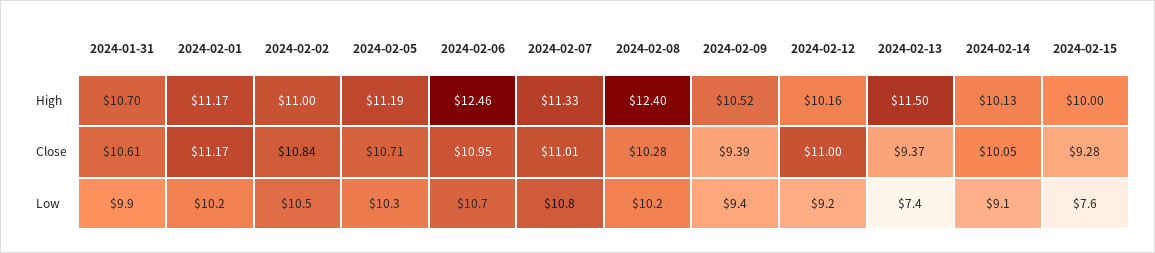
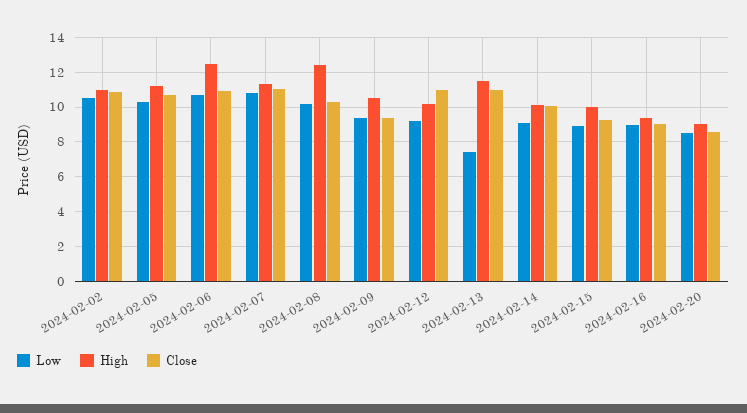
High, 2024-01-31: 10.7 -> none
High, 2024-02-01: 11.17 -> none
Close, 2024-01-31: 10.61 -> none
Close, 2024-02-01: 11.17 -> none
Close, 2024-02-13: 9.37 -> 11
Low, 2024-01-31: 9.9 -> none
Low, 2024-02-01: 10.2 -> none
Low, 2024-02-15: 7.6 -> 9
Low, 2024-02-16: none -> 9
High, 2024-02-16: none -> 9.5
Close, 2024-02-16: none -> 9
Low, 2024-02-20: none -> 8.5
High, 2024-02-20: none -> 9
Close, 2024-02-20: none -> 8.5

